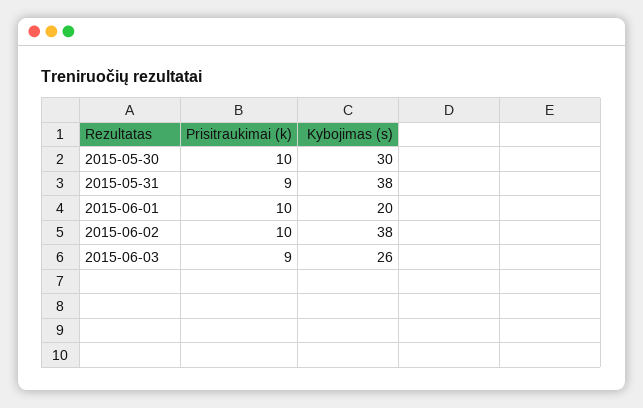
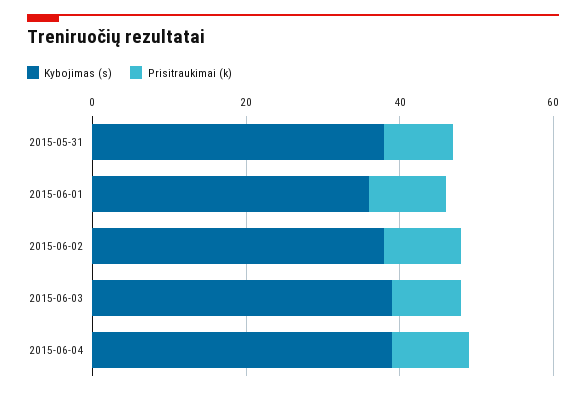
Prisitraukimai (k), 2015-05-30: 10 -> none
Kybojimas (s), 2015-05-30: 30 -> none
Kybojimas (s), 2015-06-01: 20 -> 35
Kybojimas (s), 2015-06-03: 26 -> 40
Kybojimas (s), 2015-06-04: none -> 40
Prisitraukimai (k), 2015-06-04: none -> 10

